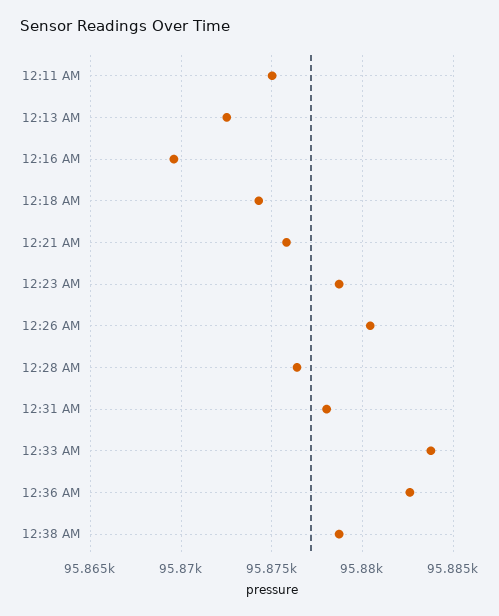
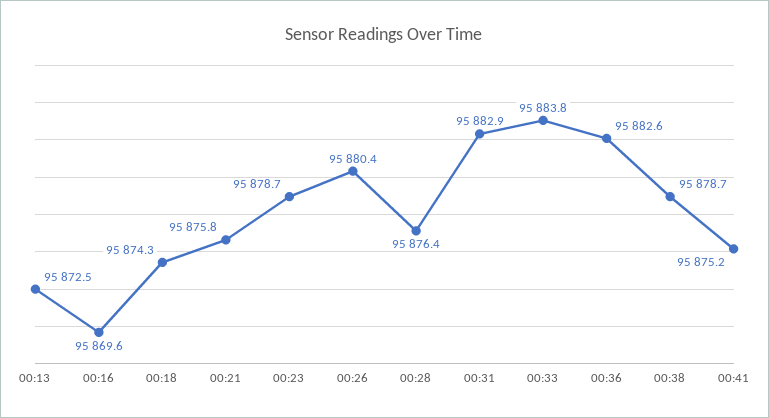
12:11 AM: 95875 -> none
12:31 AM: 95878 -> 95882.9
00:41: none -> 95875.2

